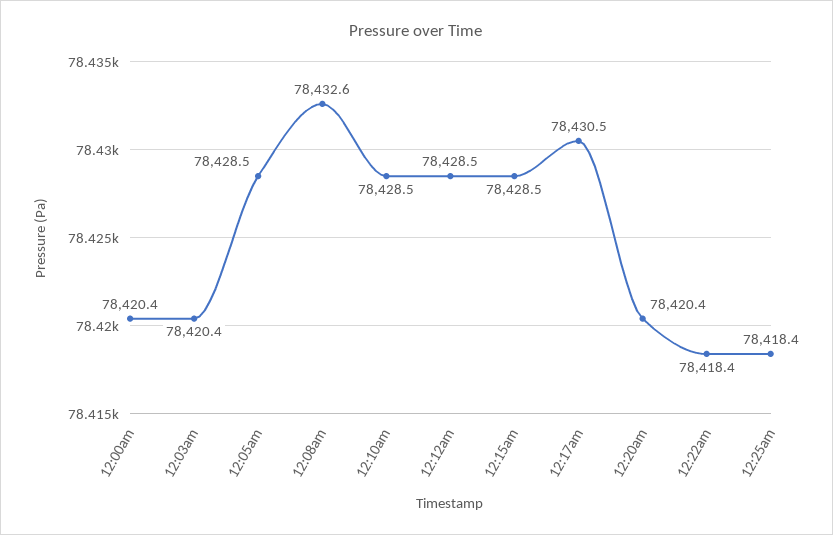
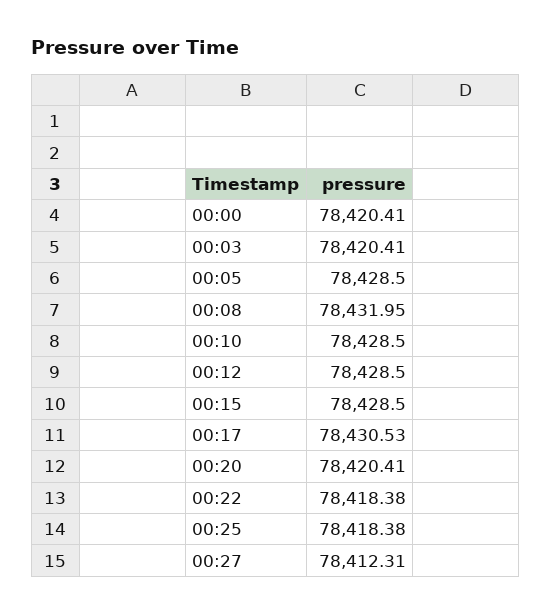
12:08am: 78432.6 -> 78431.95
00:27: none -> 78412.31

